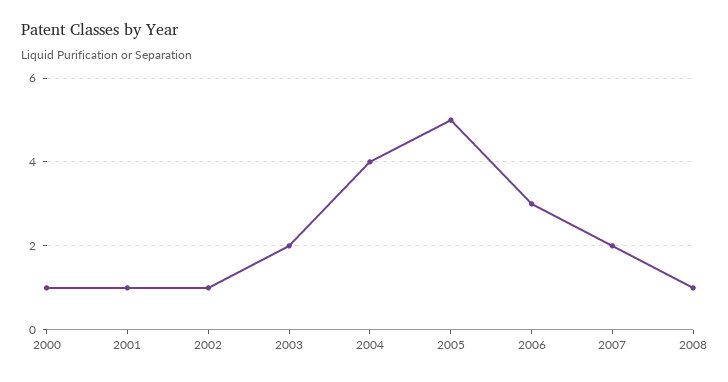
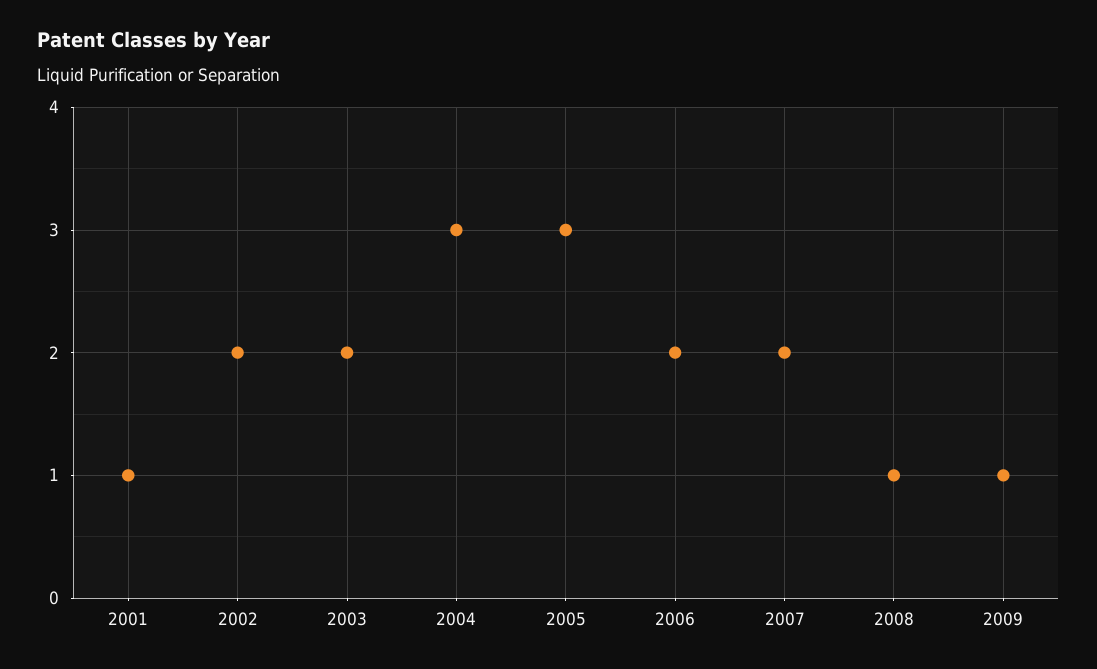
2000: 1 -> none
2002: 1 -> 2
2004: 4 -> 3
2005: 5 -> 3
2006: 3 -> 2
2009: none -> 1

